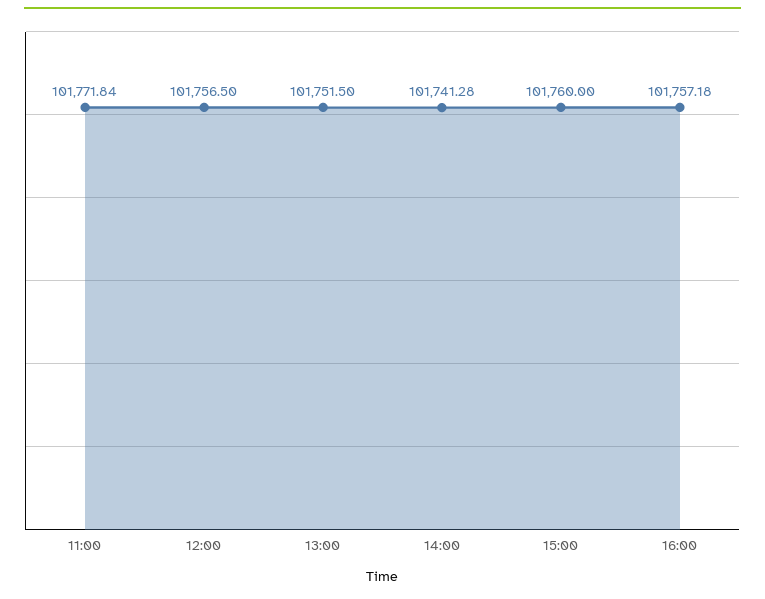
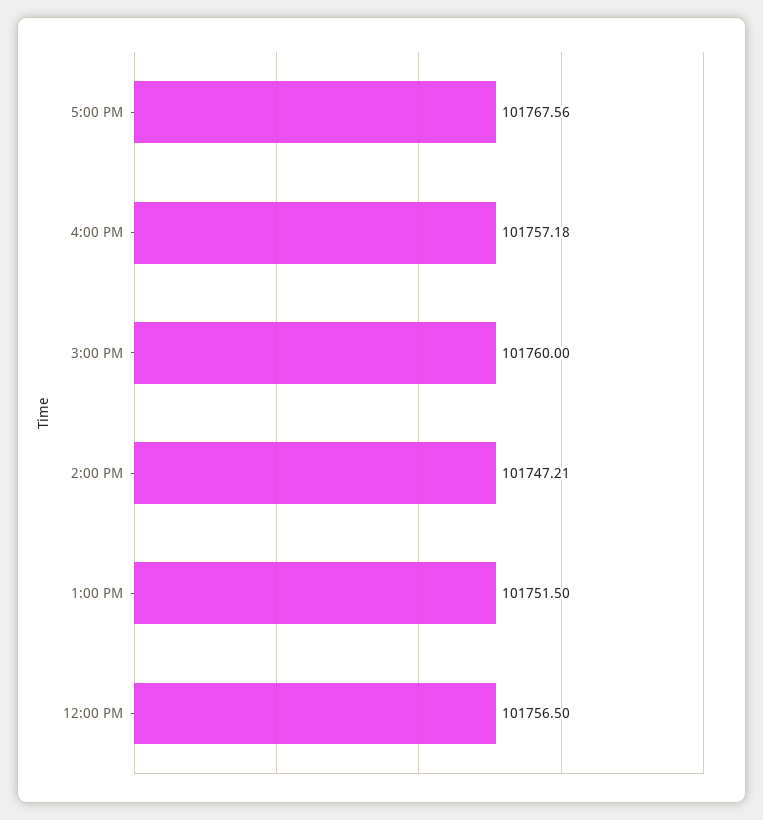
11:00: 101771.84 -> none
14:00: 101741.28 -> 101747.21
5:00 PM: none -> 101767.56

